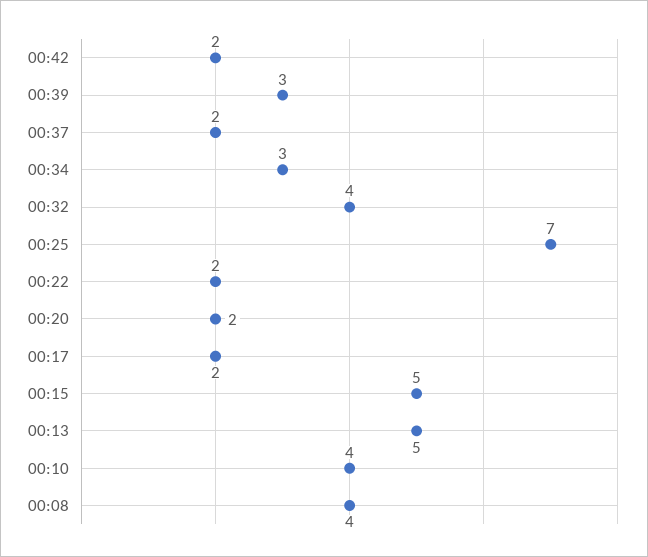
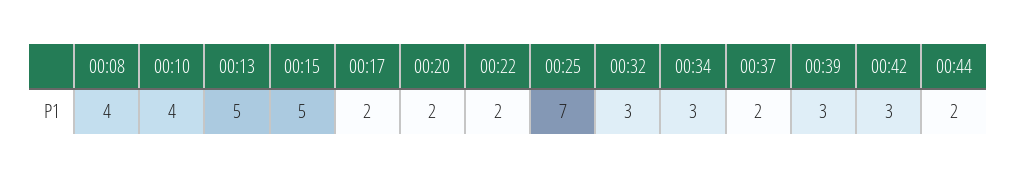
00:42: 2 -> 3
00:32: 4 -> 3
00:44: none -> 2

